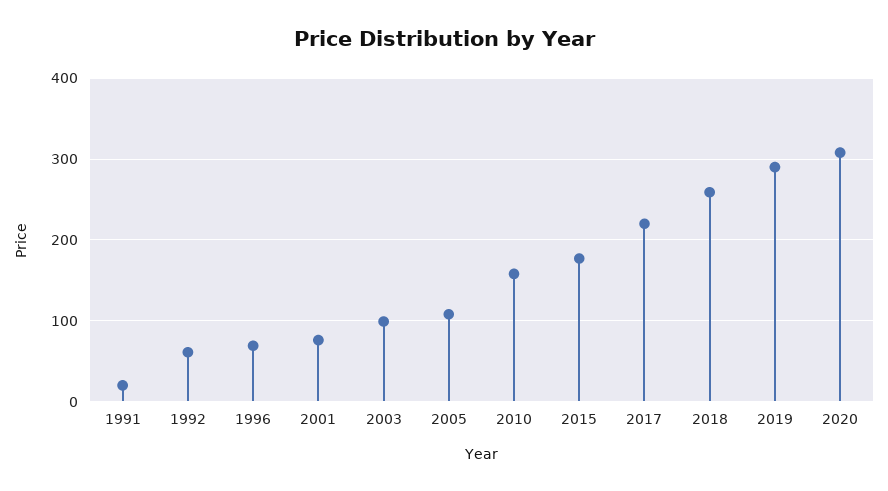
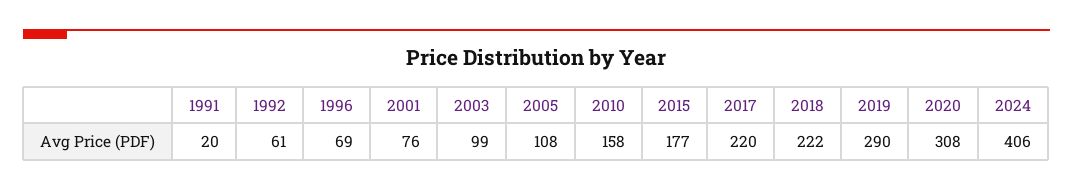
2018: 260 -> 222
2024: none -> 406

